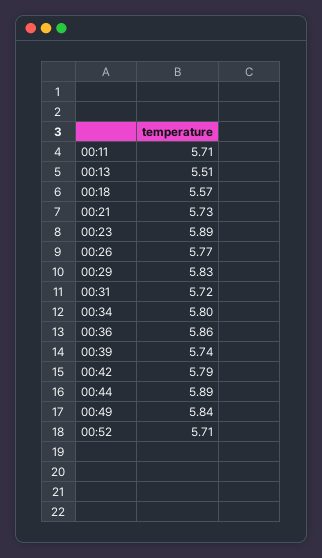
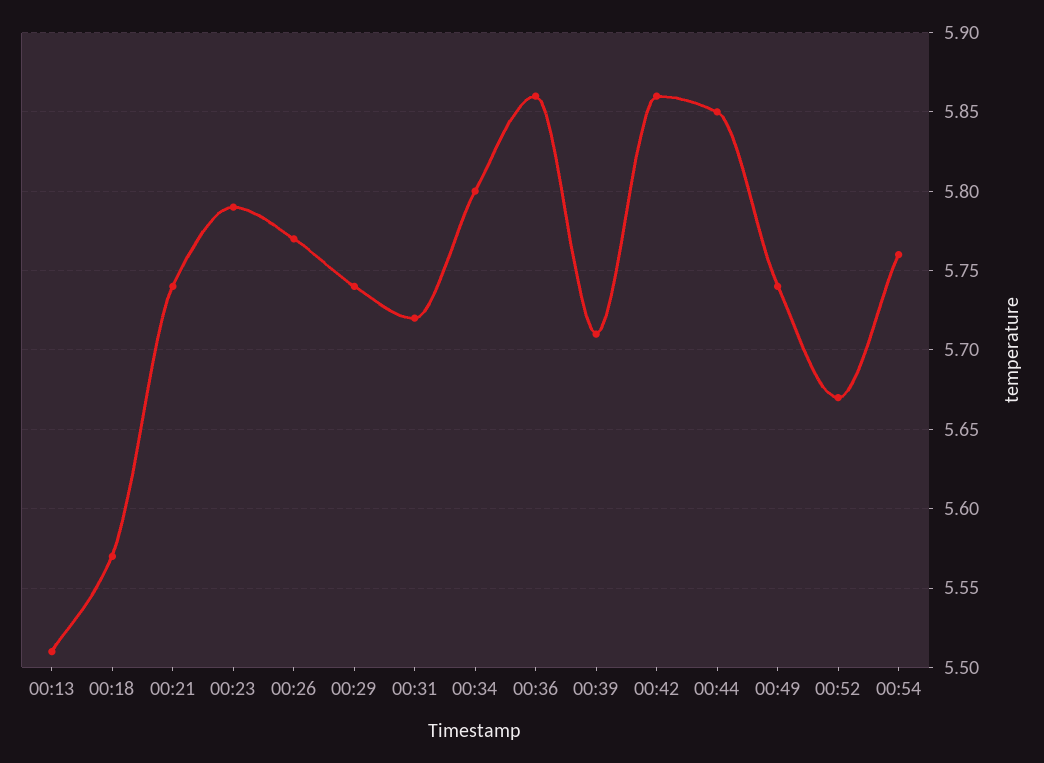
00:11: 5.71 -> none
00:21: 5.73 -> 5.74
00:23: 5.89 -> 5.79
00:29: 5.83 -> 5.74
00:39: 5.74 -> 5.71
00:42: 5.79 -> 5.86
00:44: 5.89 -> 5.85
00:49: 5.84 -> 5.74
00:52: 5.71 -> 5.67
00:54: none -> 5.76

